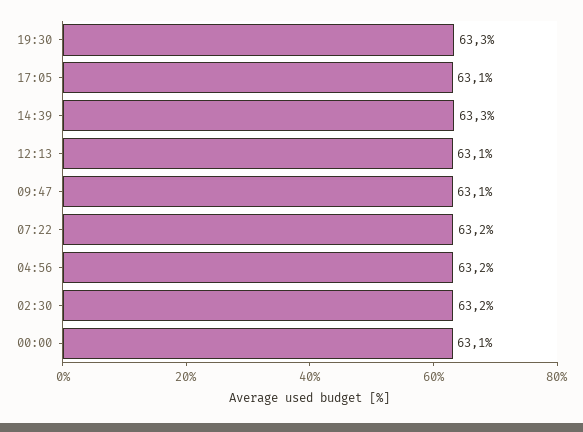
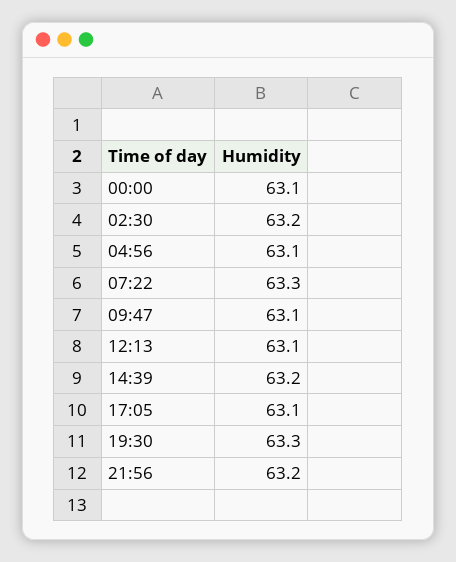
14:39: 63.3 -> 63.2
07:22: 63.2 -> 63.3
04:56: 63.2 -> 63.1
21:56: none -> 63.2

